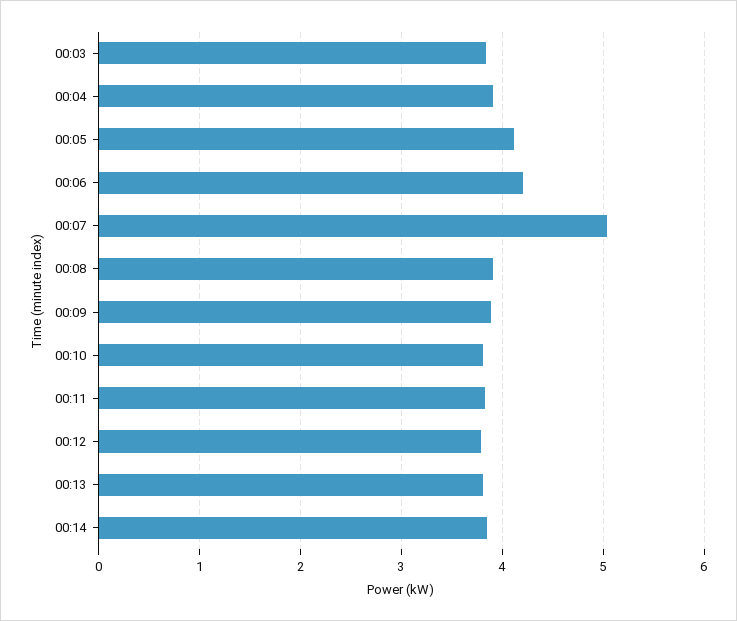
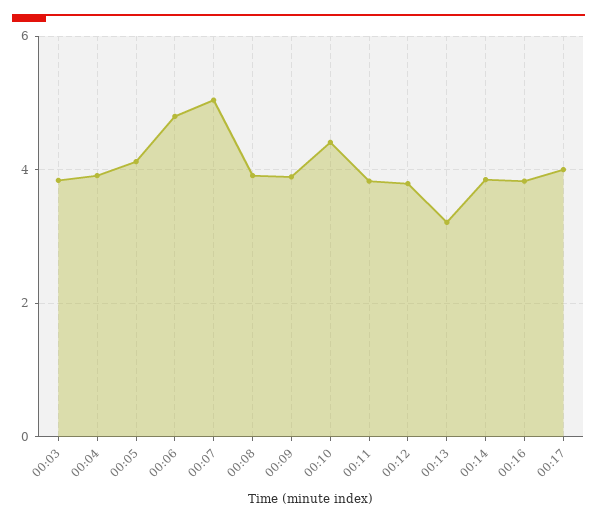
00:06: 4.2 -> 4.8
00:10: 3.8 -> 4.4
00:13: 3.8 -> 3.2
00:16: none -> 3.8
00:17: none -> 4

